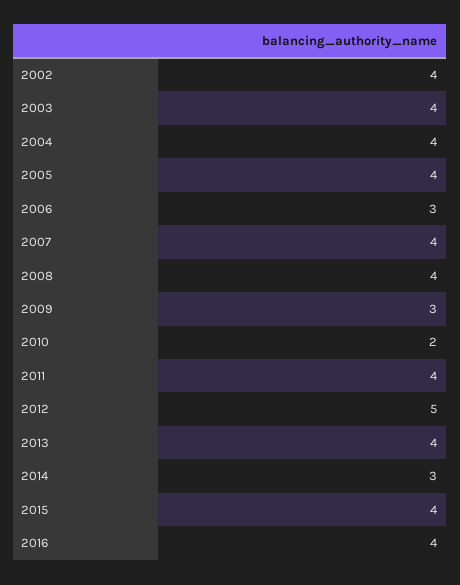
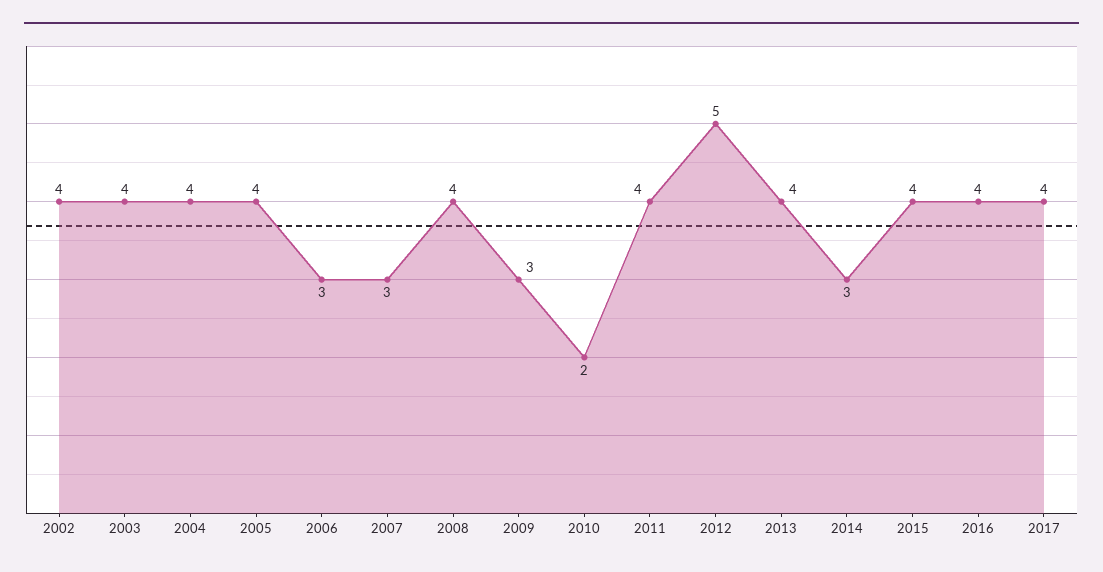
2007: 4 -> 3
2017: none -> 4

